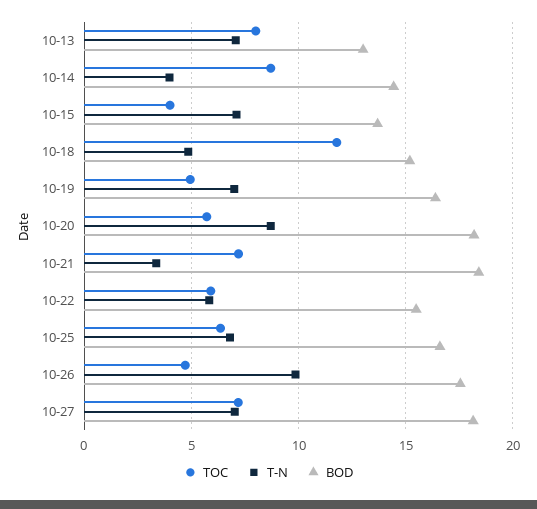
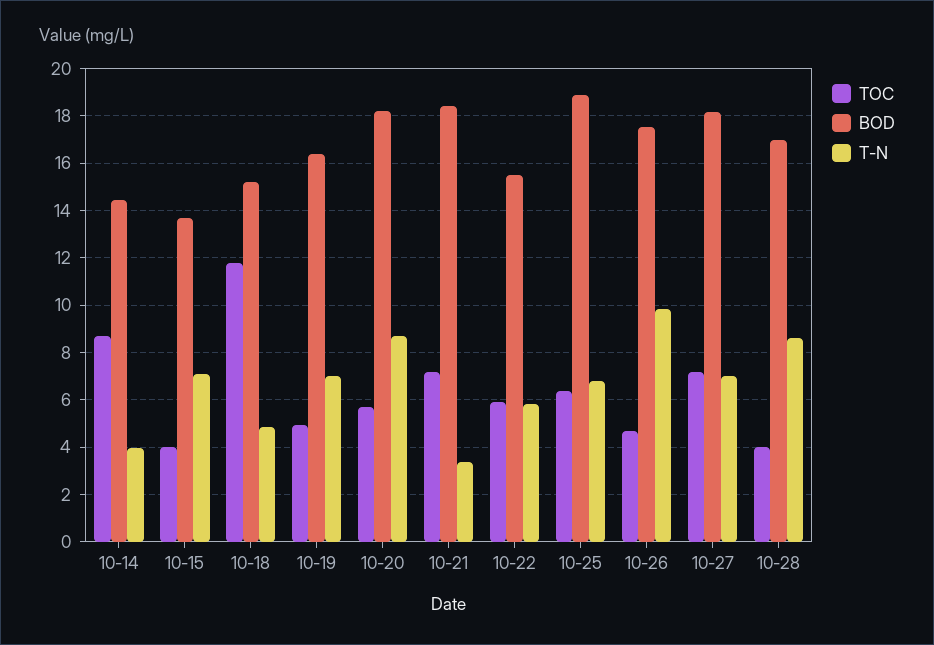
TOC, 10-13: 8 -> none
T-N, 10-13: 7 -> none
BOD, 10-13: 13 -> none
BOD, 10-25: 16.5 -> 19
TOC, 10-28: none -> 4
BOD, 10-28: none -> 17
T-N, 10-28: none -> 8.5

